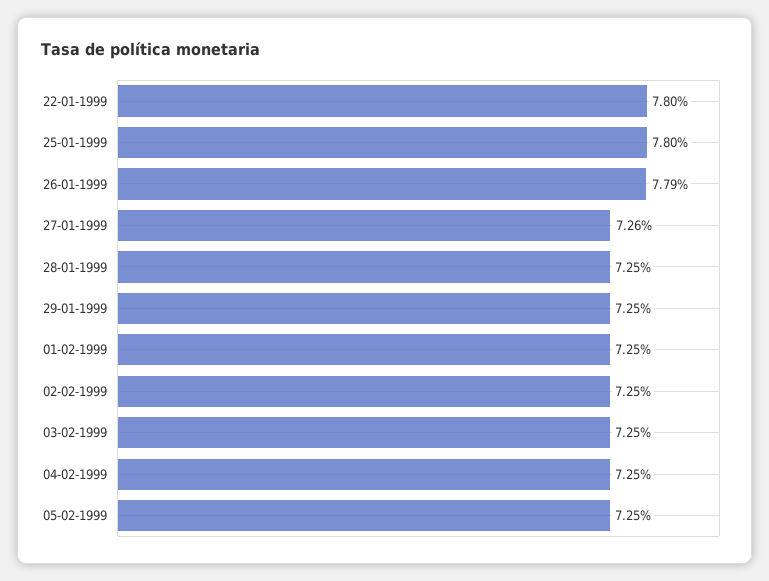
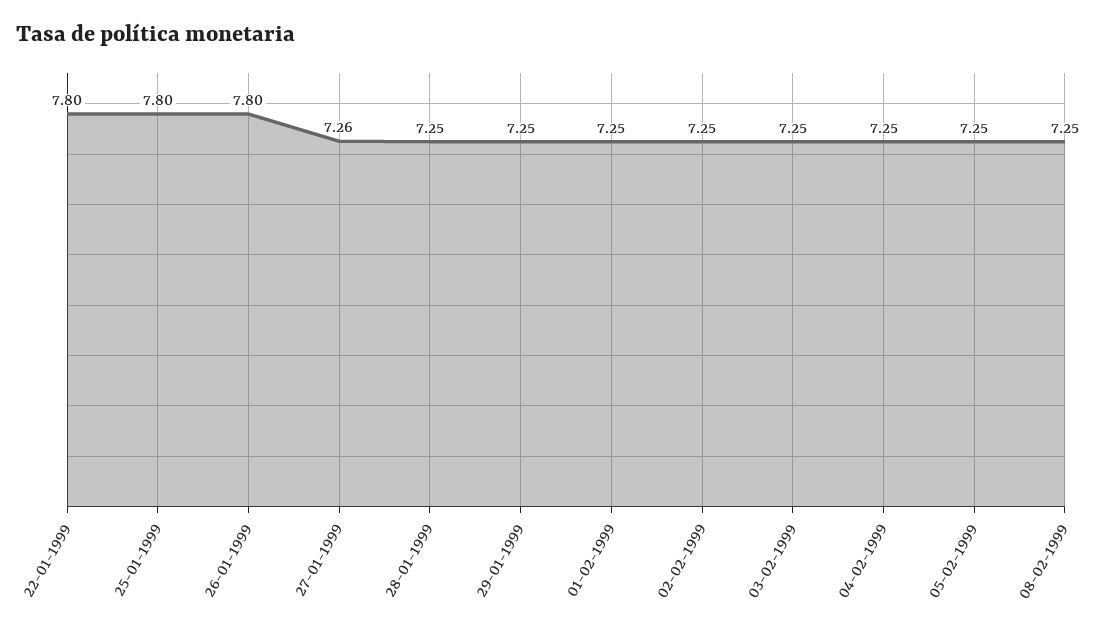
26-01-1999: 7.79 -> 7.8
08-02-1999: none -> 7.25

